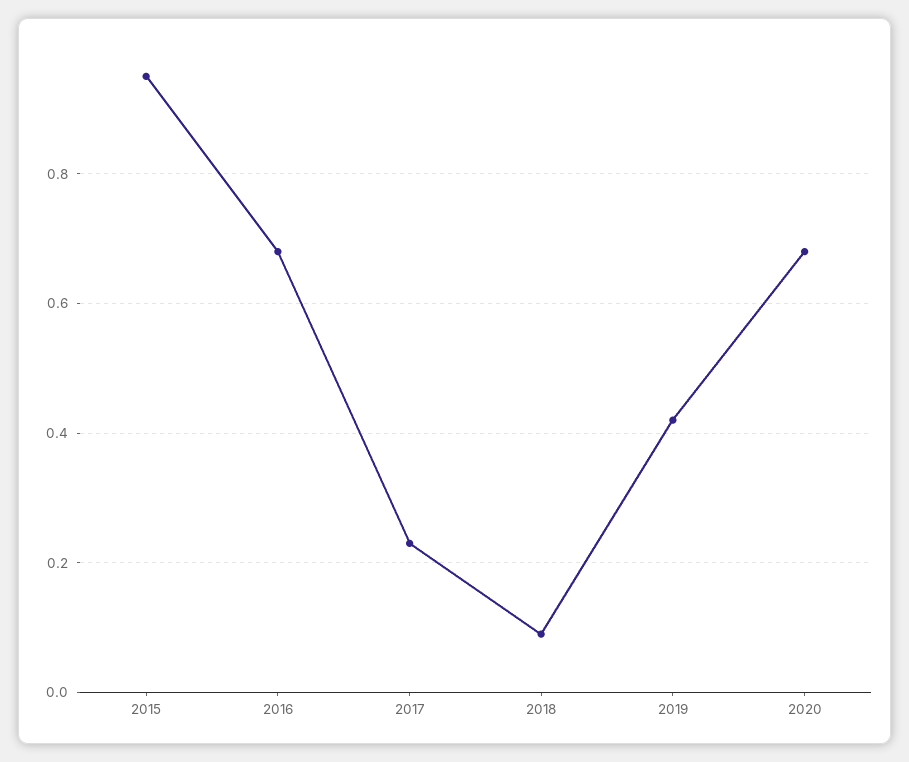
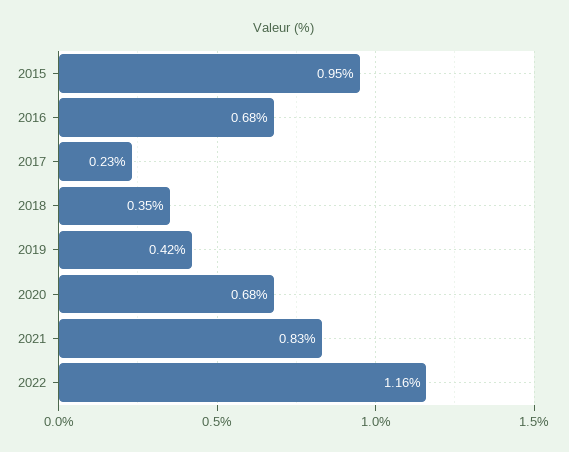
2018: 0.1 -> 0.35
2021: none -> 0.83
2022: none -> 1.16

